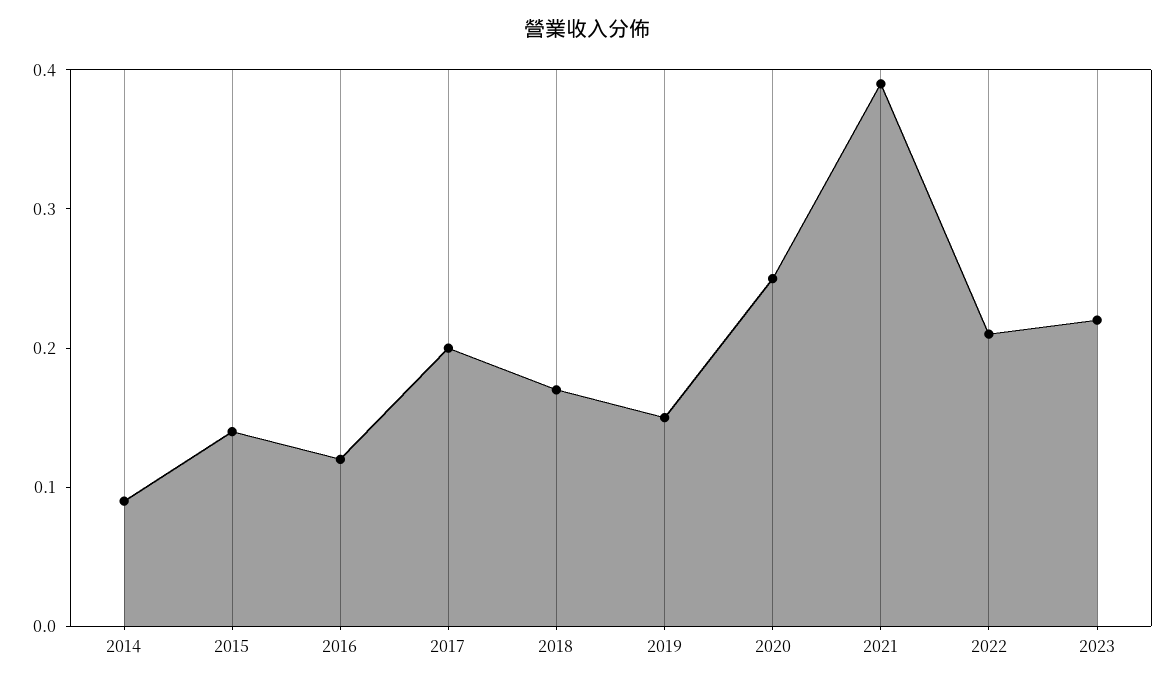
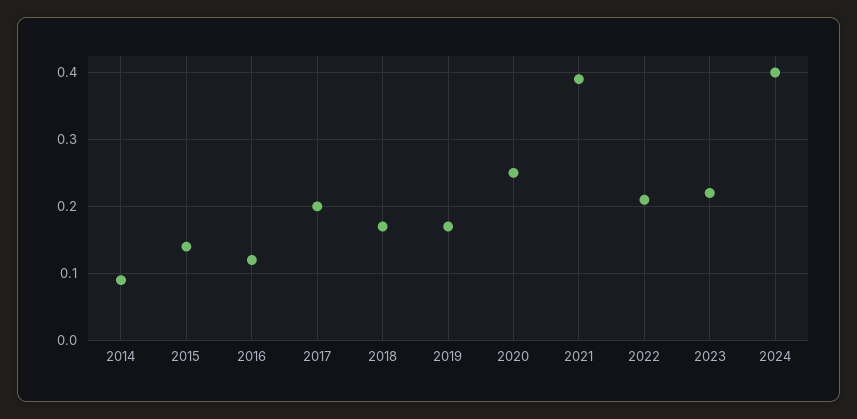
2019: 0.15 -> 0.17
2024: none -> 0.4

